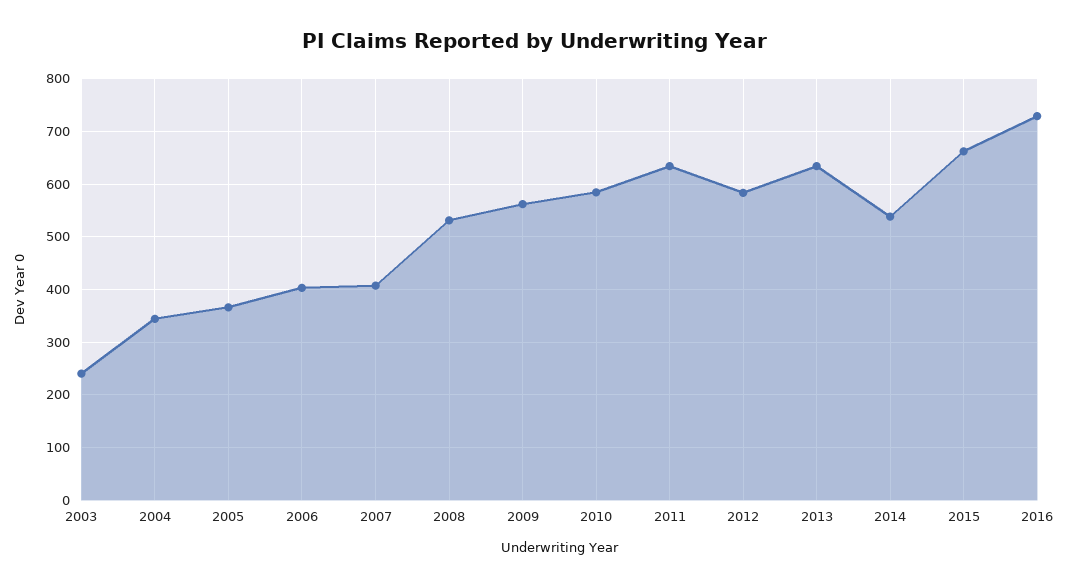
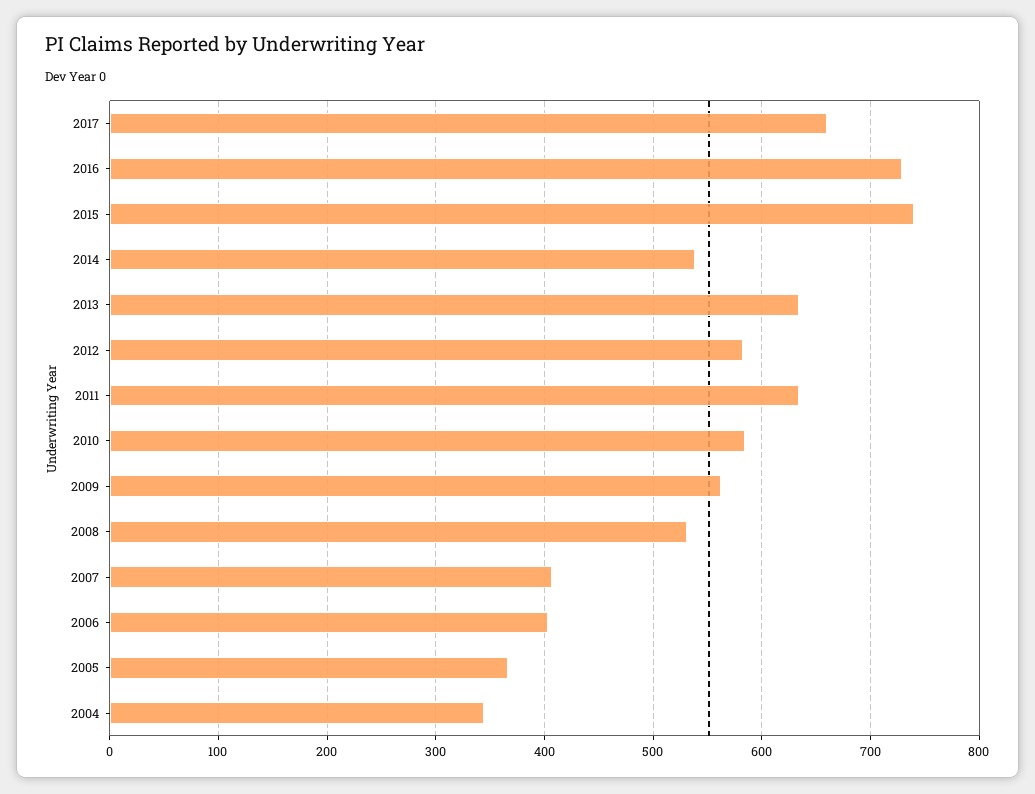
2003: 240 -> none
2015: 660 -> 740
2017: none -> 660

